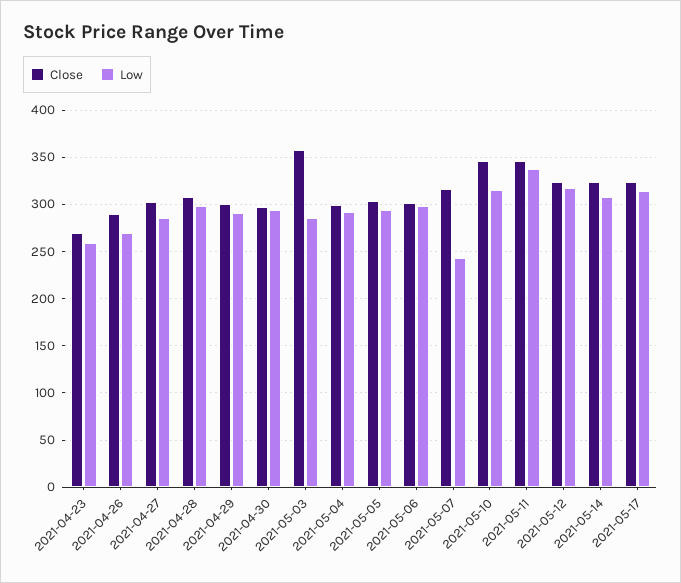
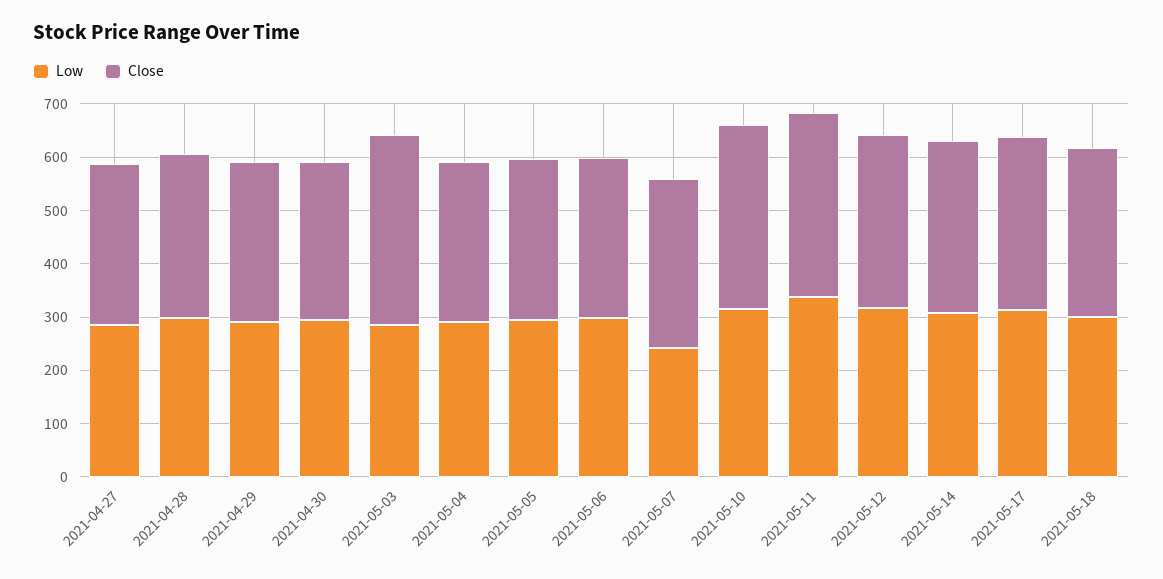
Close, 2021-04-23: 270 -> none
Low, 2021-04-23: 260 -> none
Close, 2021-04-26: 290 -> none
Low, 2021-04-26: 270 -> none
Low, 2021-05-18: none -> 300
Close, 2021-05-18: none -> 320

